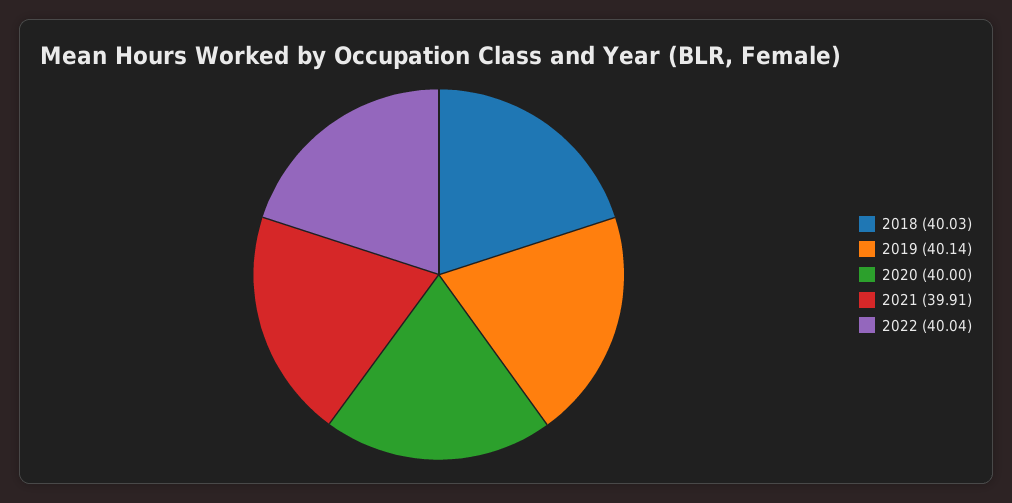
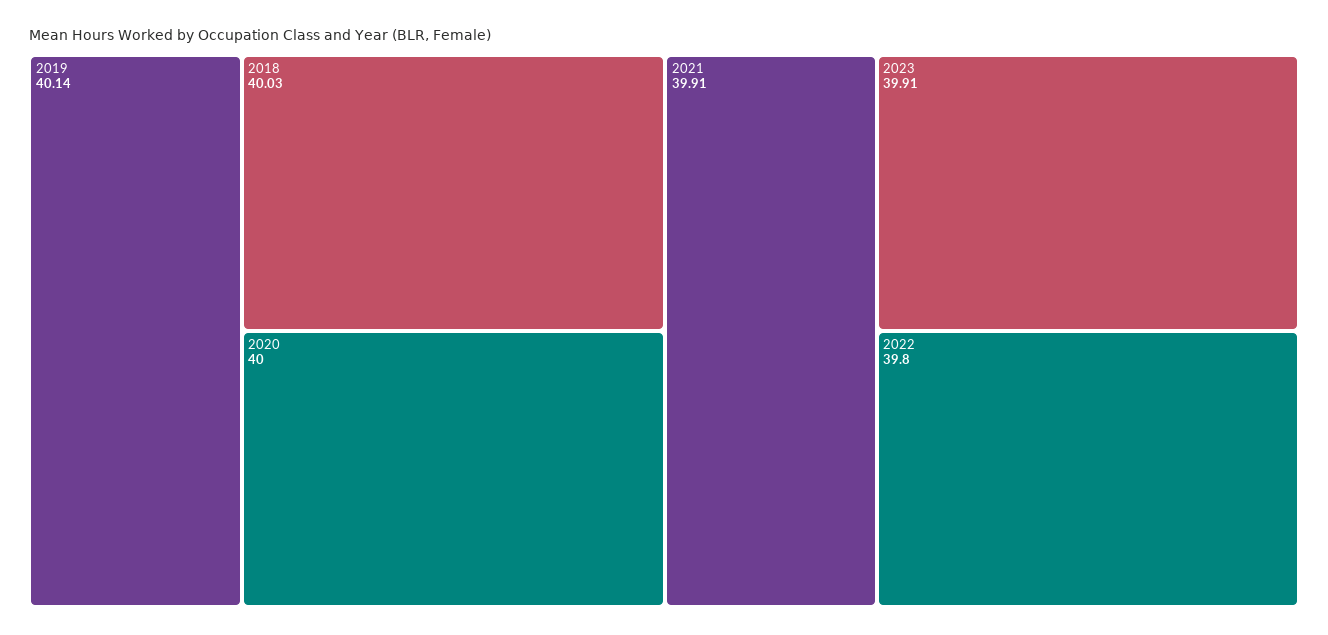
2022: 40.04 -> 39.8
2023: none -> 39.91

